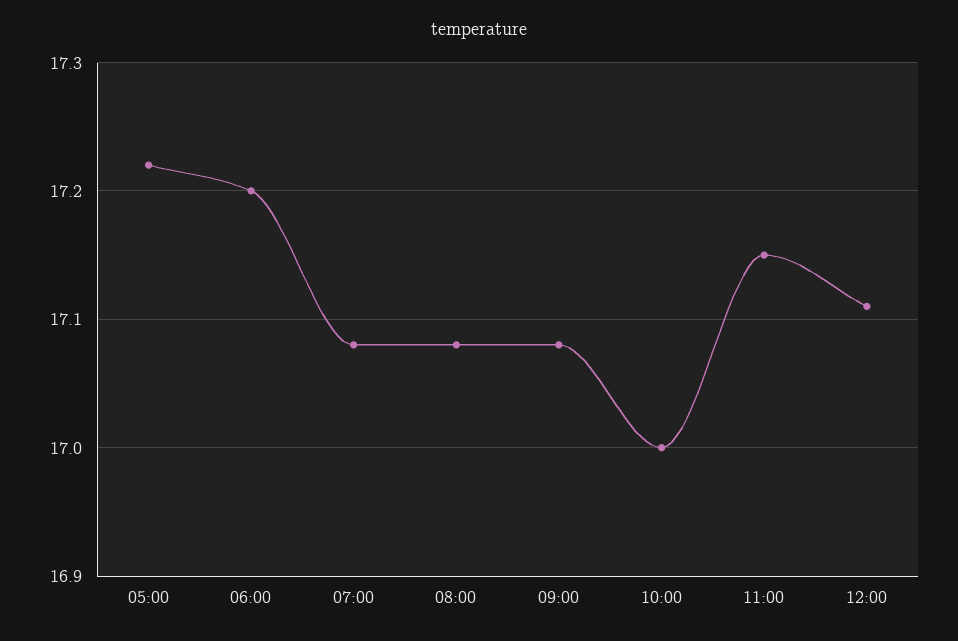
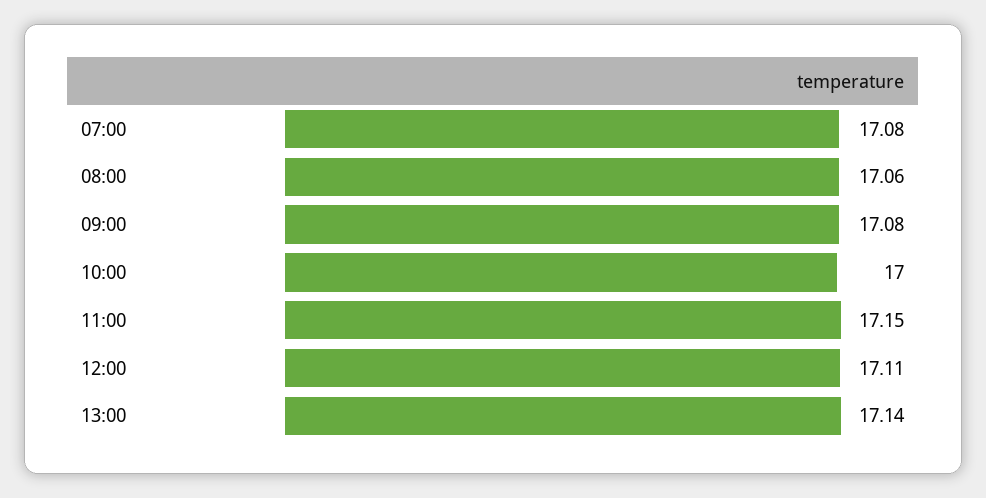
05:00: 17.22 -> none
06:00: 17.2 -> none
08:00: 17.08 -> 17.06
13:00: none -> 17.14

